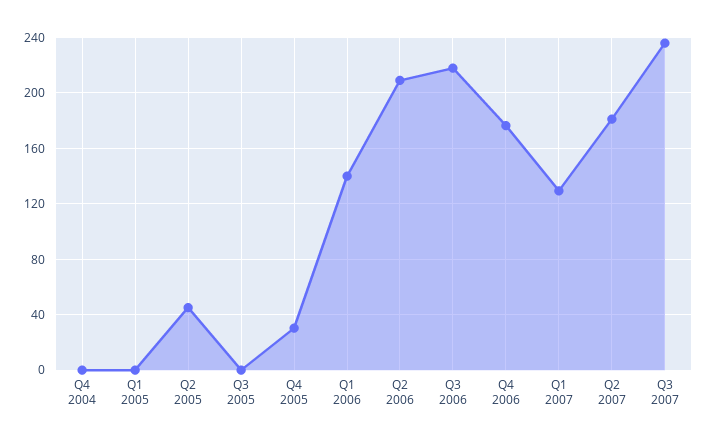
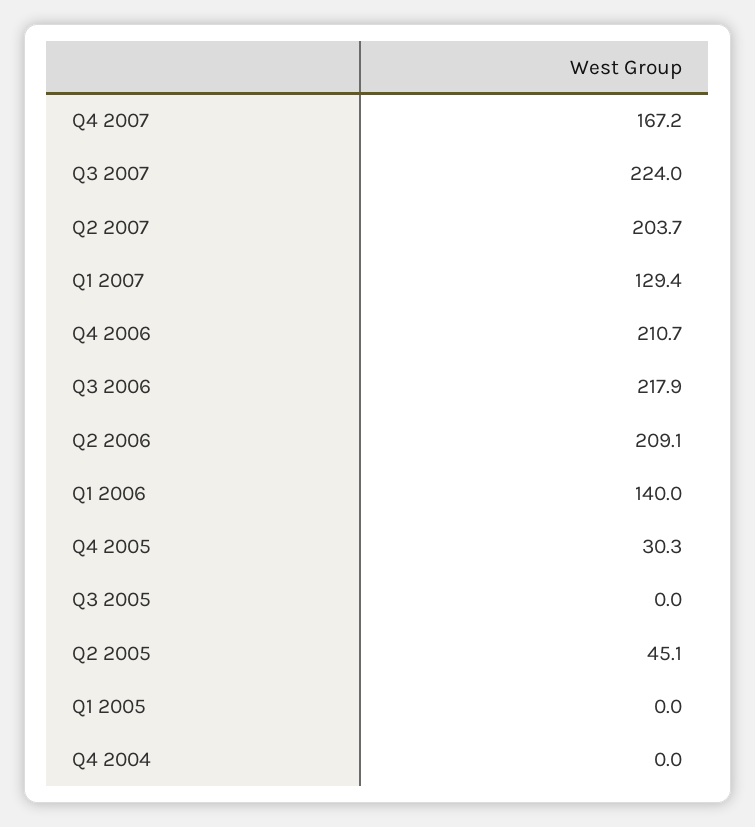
Q4 2006: 175 -> 210.7
Q2 2007: 180 -> 203.7
Q3 2007: 235 -> 224
Q4 2007: none -> 167.2

